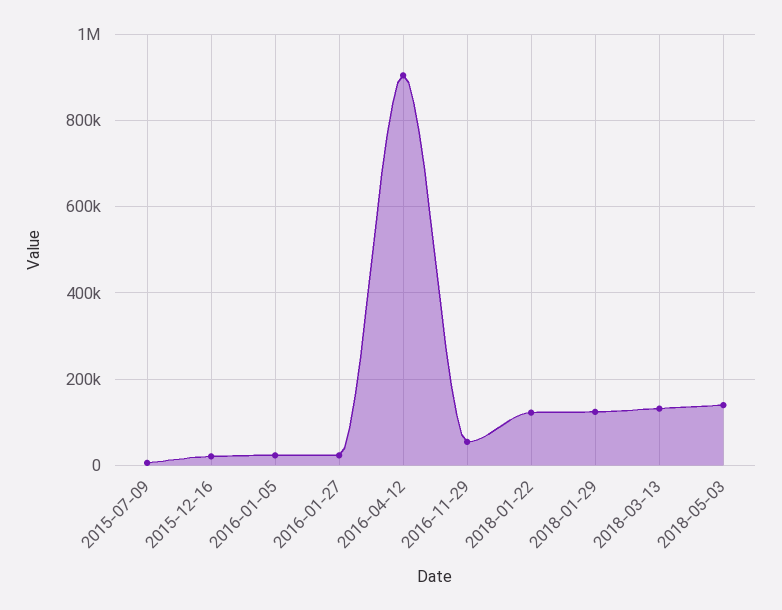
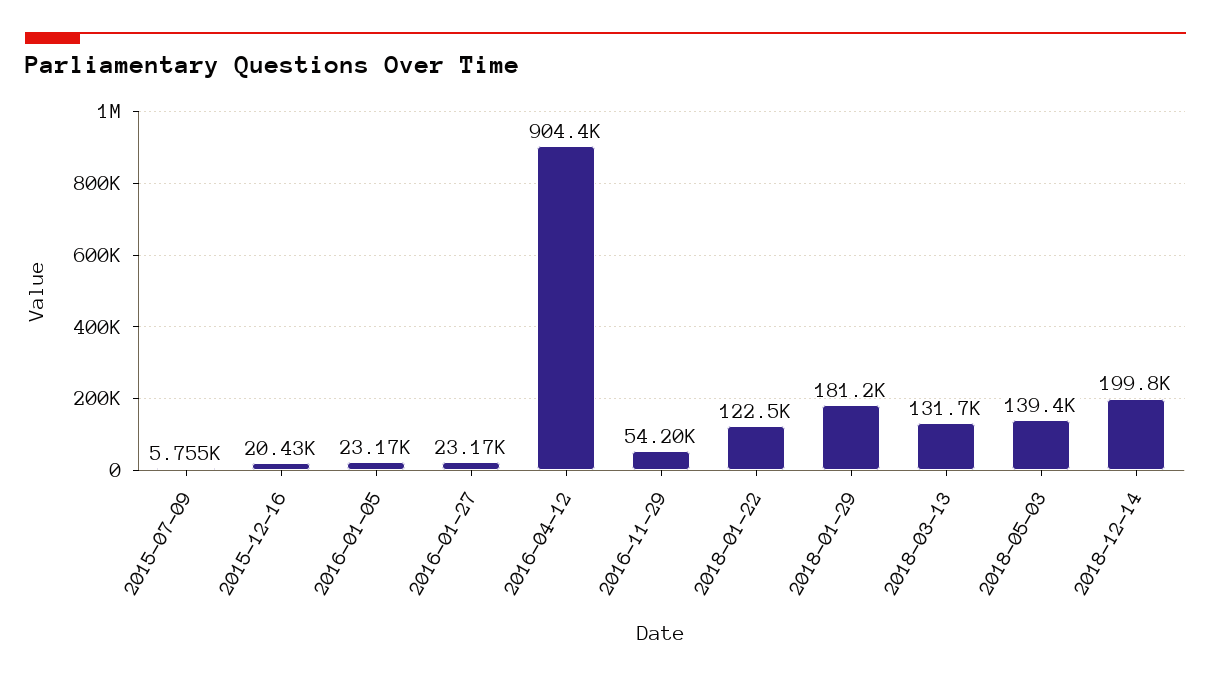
2018-01-29: 120000 -> 181200
2018-12-14: none -> 199800

